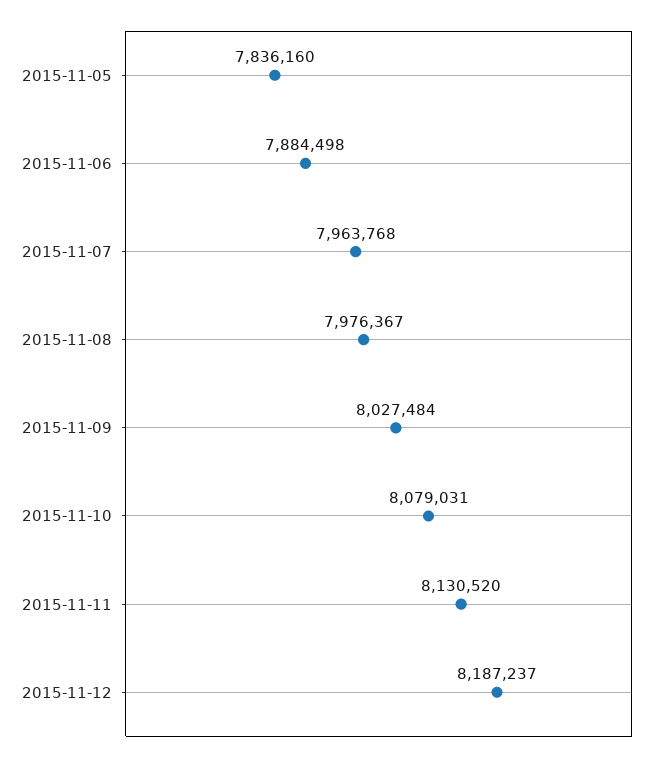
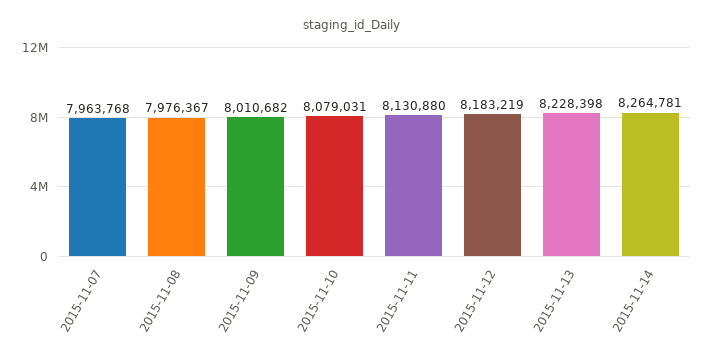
2015-11-05: 7836160 -> none
2015-11-06: 7884498 -> none
2015-11-09: 8027484 -> 8010682
2015-11-11: 8130520 -> 8130880
2015-11-12: 8187237 -> 8183219
2015-11-13: none -> 8228398
2015-11-14: none -> 8264781

